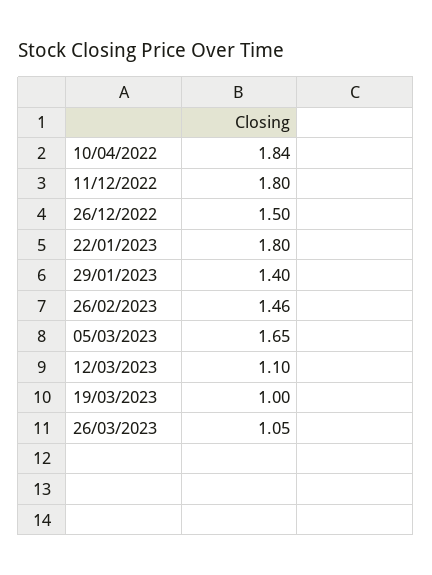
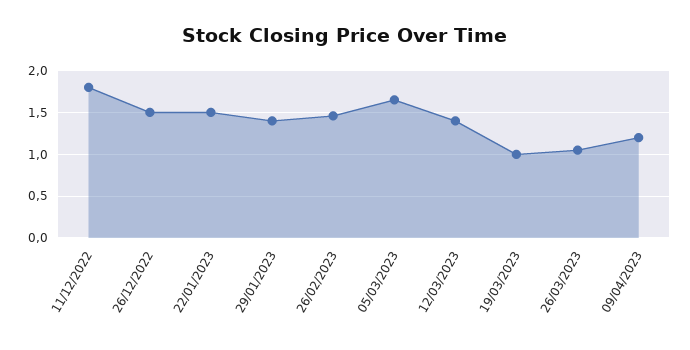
10/04/2022: 1.84 -> none
22/01/2023: 1.8 -> 1.5
12/03/2023: 1.1 -> 1.4
09/04/2023: none -> 1.2

